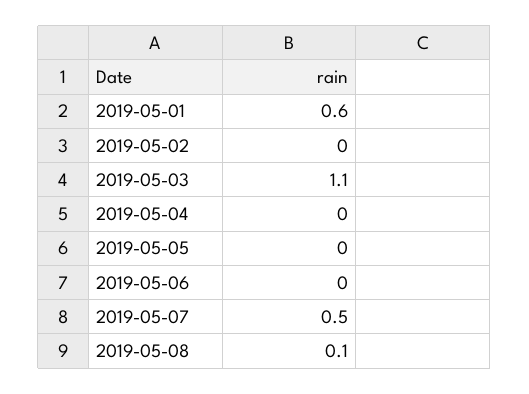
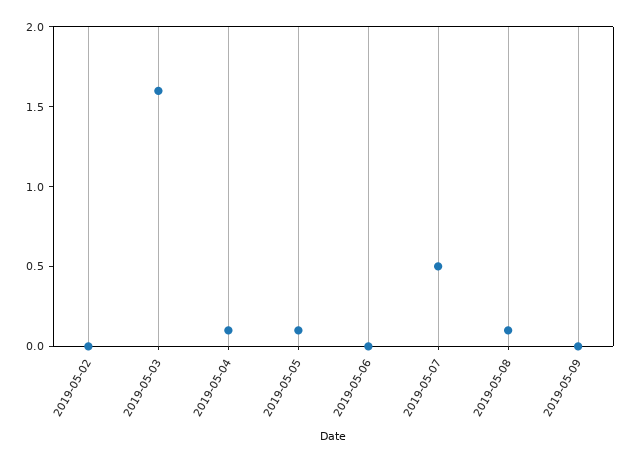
2019-05-01: 0.6 -> none
2019-05-03: 1.1 -> 1.6
2019-05-04: 0 -> 0.1
2019-05-05: 0 -> 0.1
2019-05-09: none -> 0

